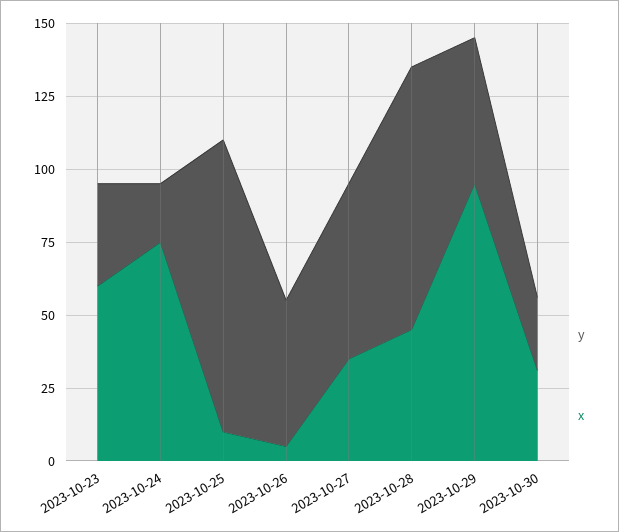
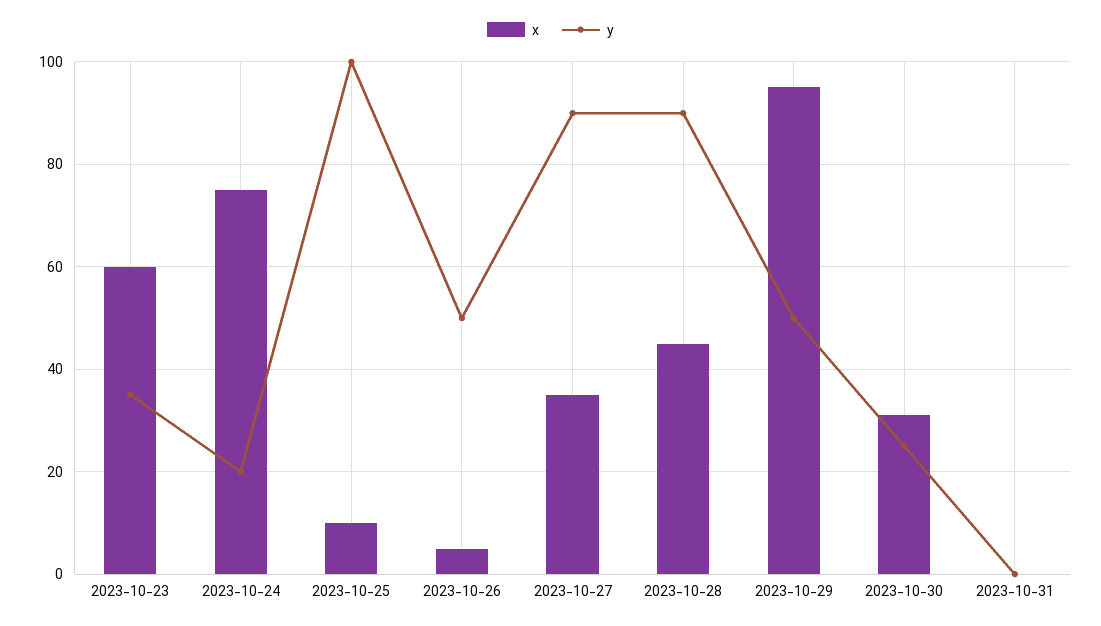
y, 2023-10-27: 60 -> 90
x, 2023-10-31: none -> 0
y, 2023-10-31: none -> 0

